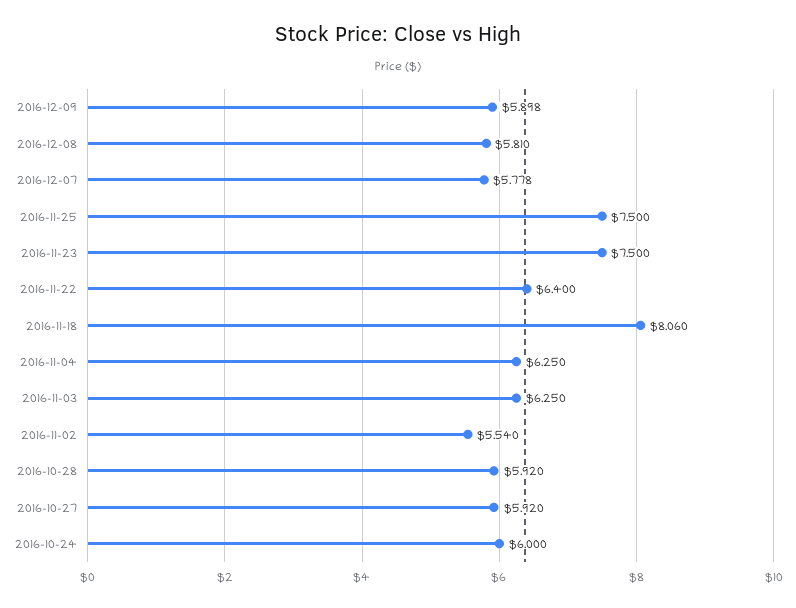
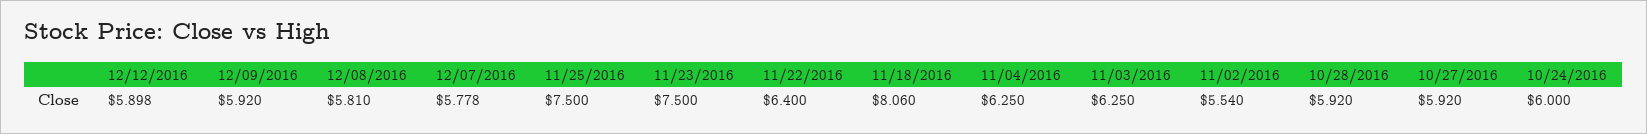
2016-12-09: 5.898 -> 5.92
12/12/2016: none -> 5.898

